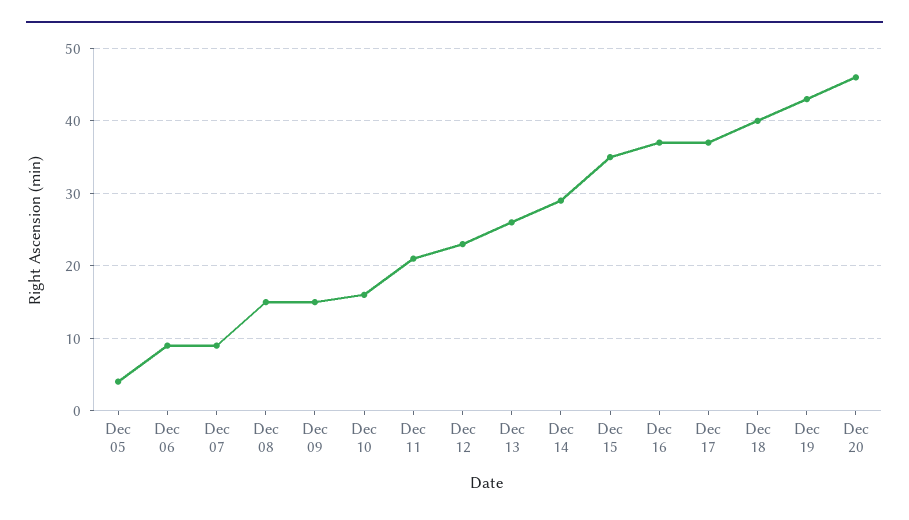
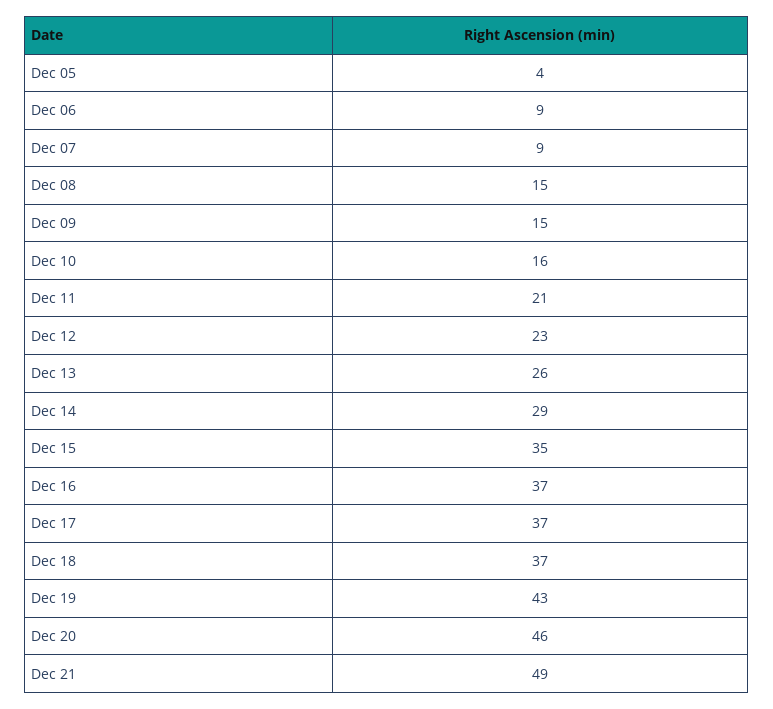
Dec 18: 40 -> 37
Dec 21: none -> 49

